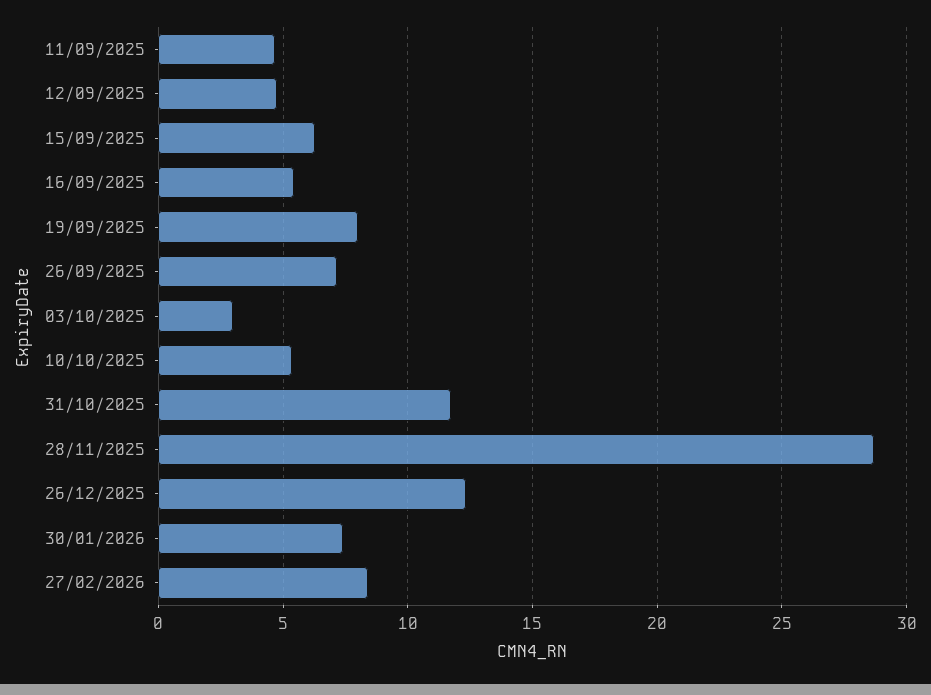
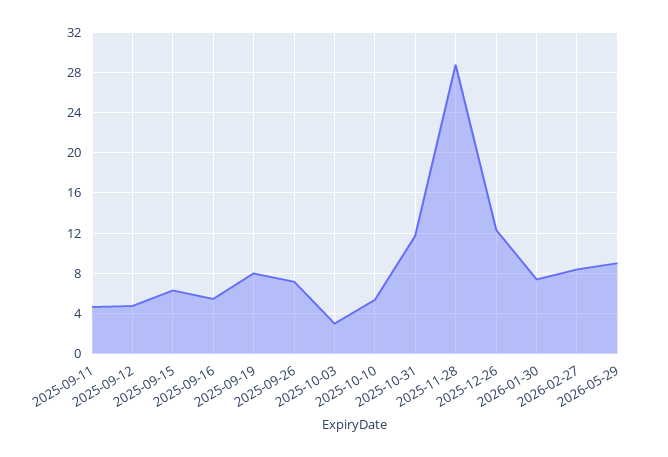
2026-05-29: none -> 9

